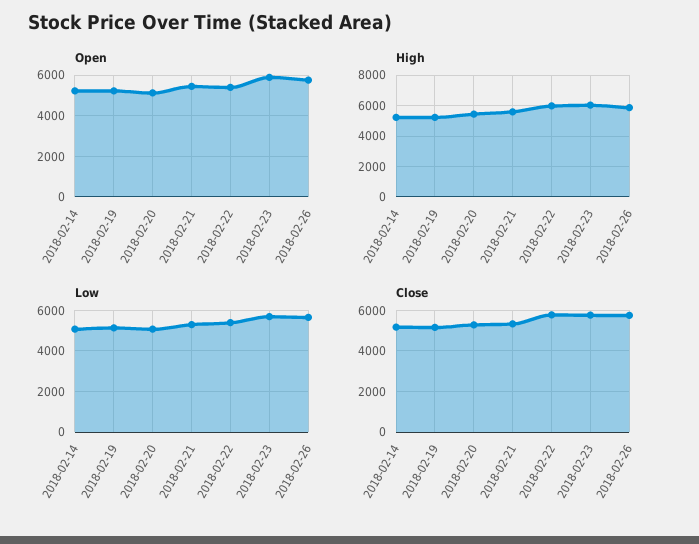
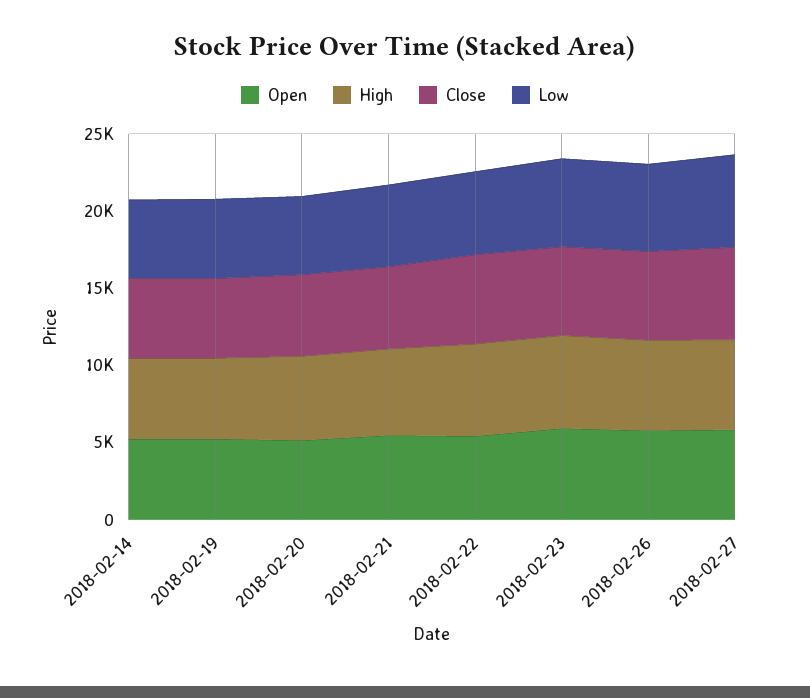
Open, 2018-02-27: none -> 6000
High, 2018-02-27: none -> 6000
Close, 2018-02-27: none -> 6000
Low, 2018-02-27: none -> 6000

